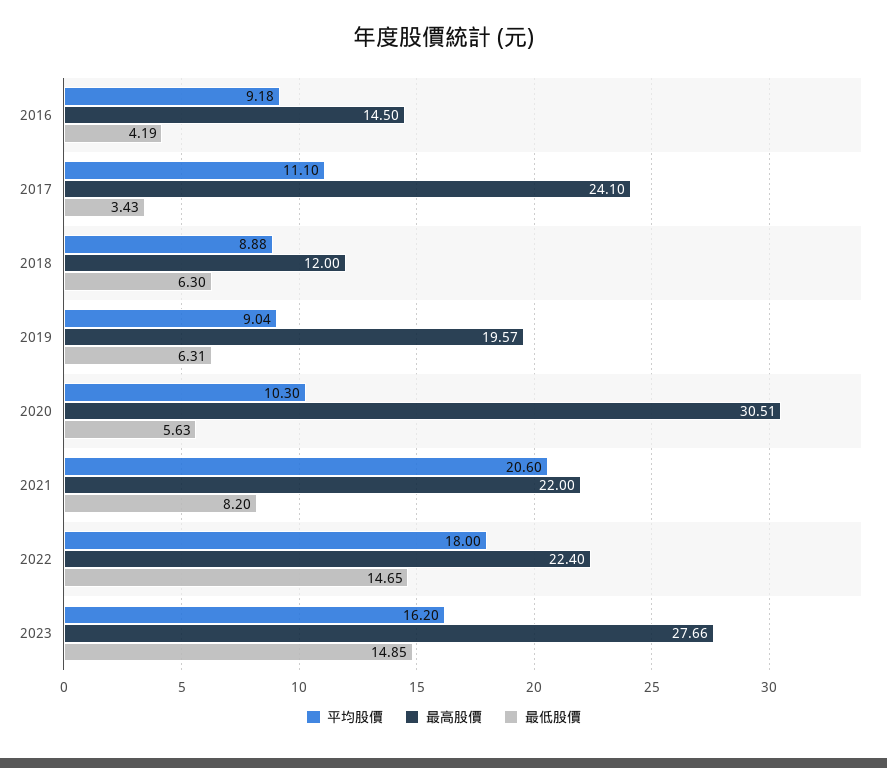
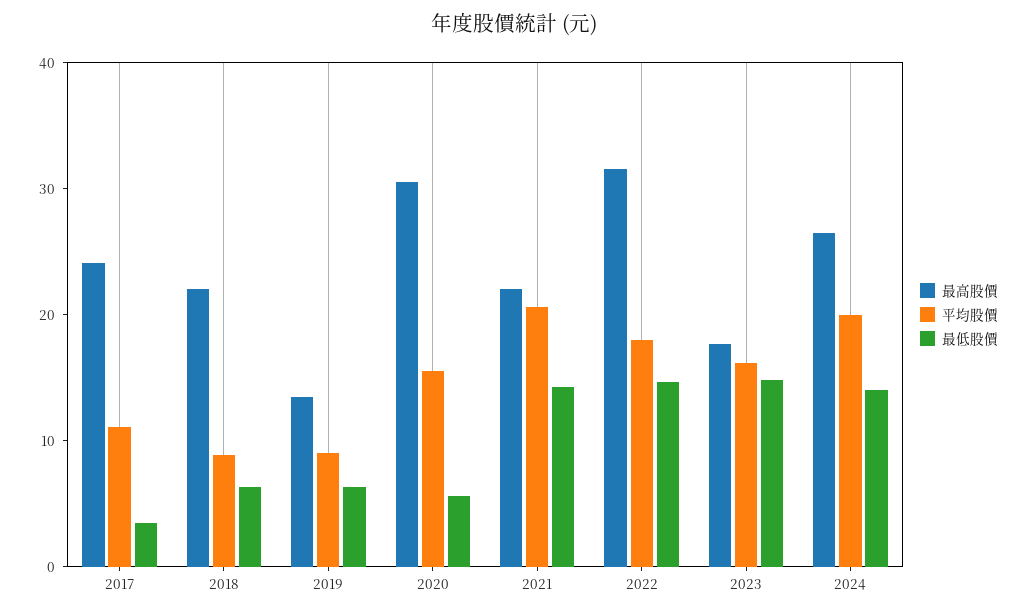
平均股價, 2016: 9.18 -> none
最高股價, 2016: 14.5 -> none
最低股價, 2016: 4.19 -> none
最高股價, 2018: 12 -> 22
最高股價, 2019: 19.57 -> 14
平均股價, 2020: 10.3 -> 16
最低股價, 2021: 8.2 -> 14
最高股價, 2022: 22.4 -> 32
最高股價, 2023: 27.66 -> 18
最高股價, 2024: none -> 26
平均股價, 2024: none -> 20
最低股價, 2024: none -> 14

